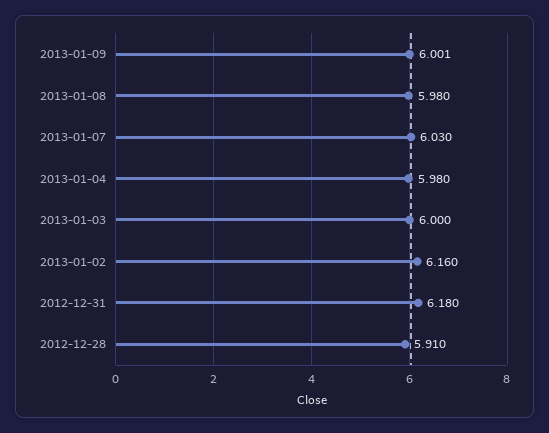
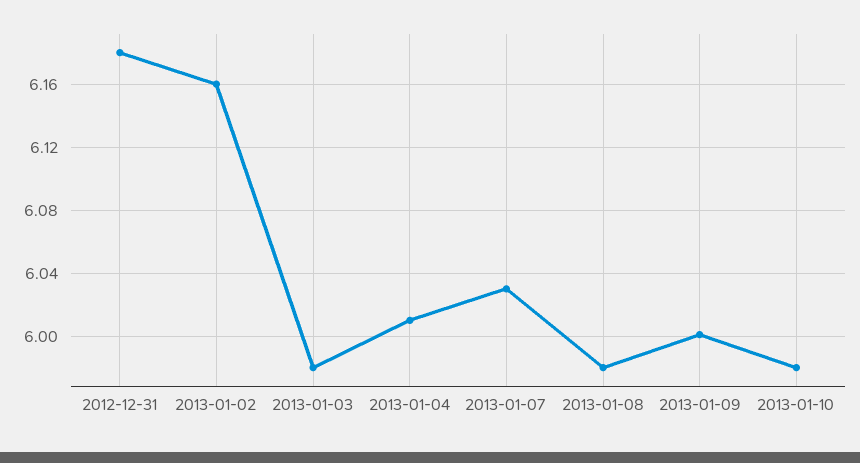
2013-01-04: 5.98 -> 6.01
2013-01-03: 6 -> 5.98
2012-12-28: 5.91 -> none
2013-01-10: none -> 5.98

